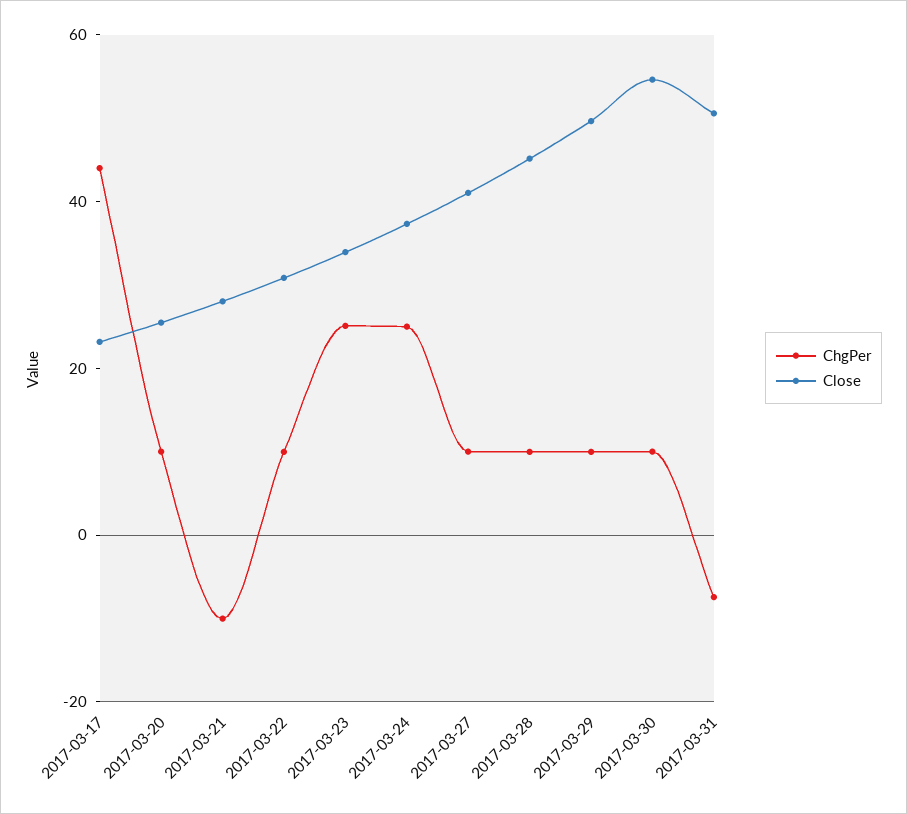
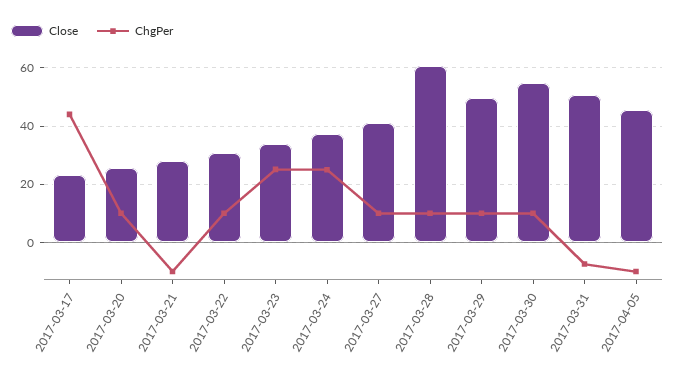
Close, 2017-03-28: 45 -> 60
Close, 2017-04-05: none -> 45
ChgPer, 2017-04-05: none -> -10

